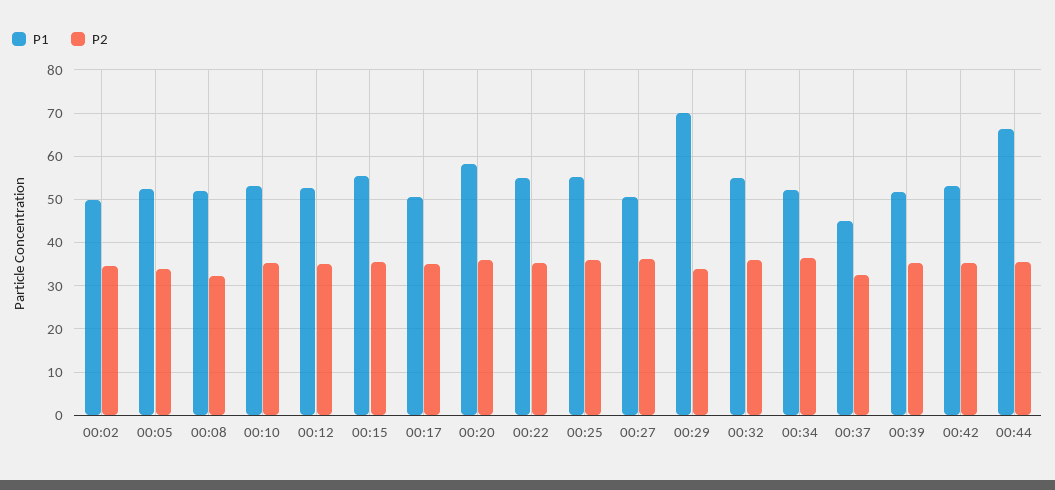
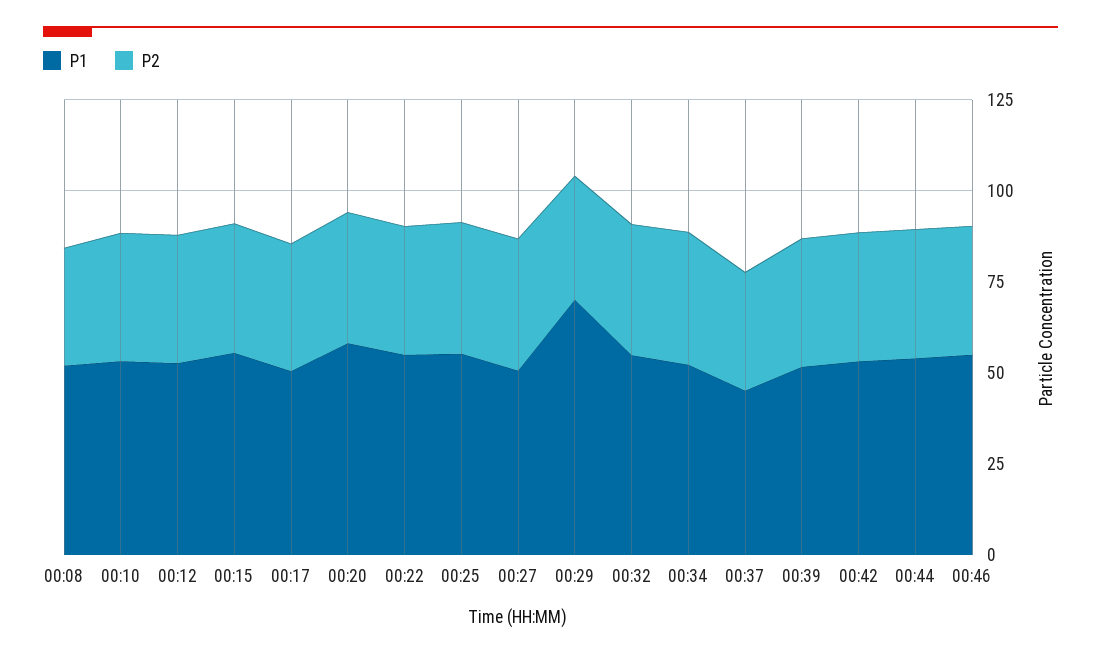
P1, 00:02: 50 -> none
P2, 00:02: 34 -> none
P1, 00:05: 52 -> none
P2, 00:05: 34 -> none
P1, 00:44: 66 -> 55
P1, 00:46: none -> 55
P2, 00:46: none -> 35

